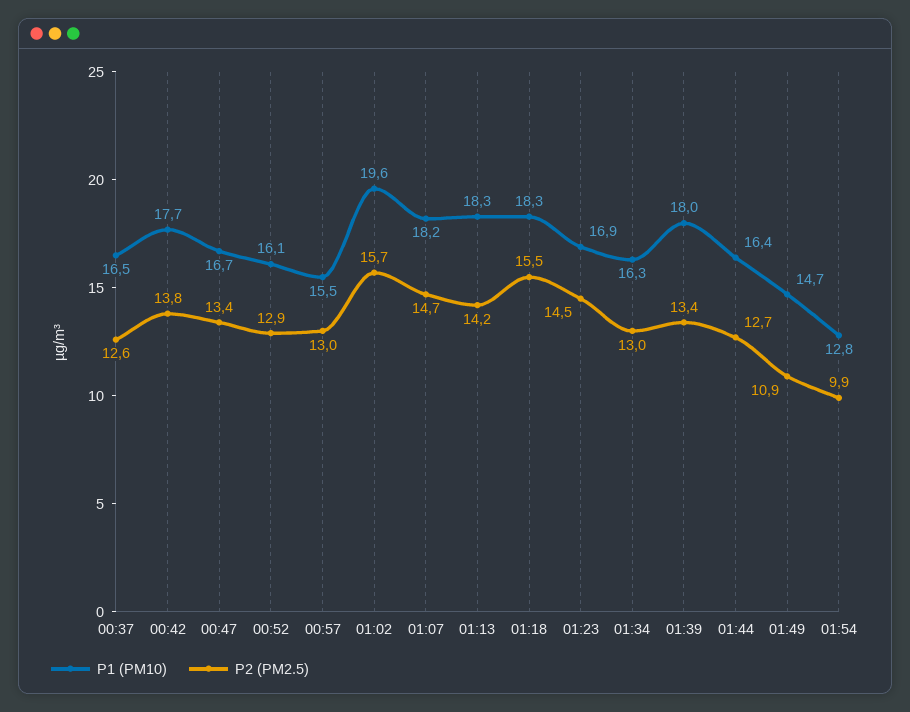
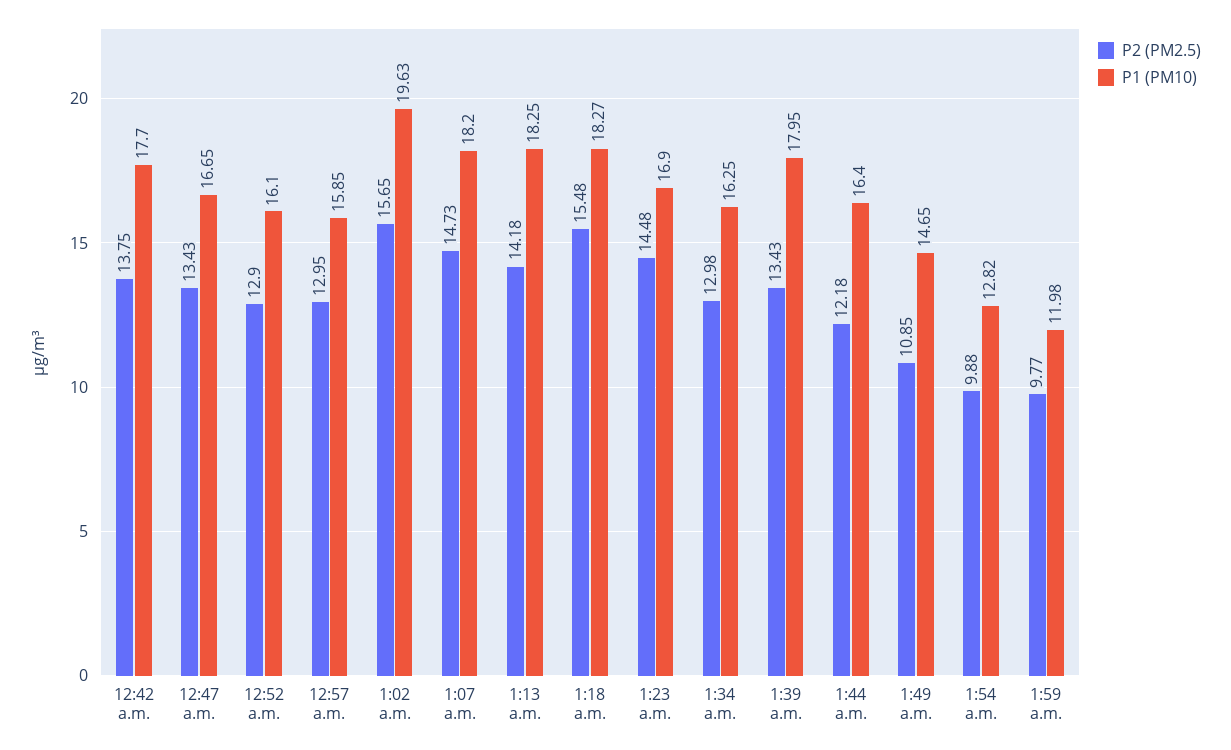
P1 (PM10), 00:37: 16.5 -> none
P2 (PM2.5), 00:37: 12.6 -> none
P1 (PM10), 00:57: 15.5 -> 15.85
P2 (PM2.5), 01:44: 12.7 -> 12.18
P2 (PM2.5), 1:59 a.m.: none -> 9.77
P1 (PM10), 1:59 a.m.: none -> 11.98

